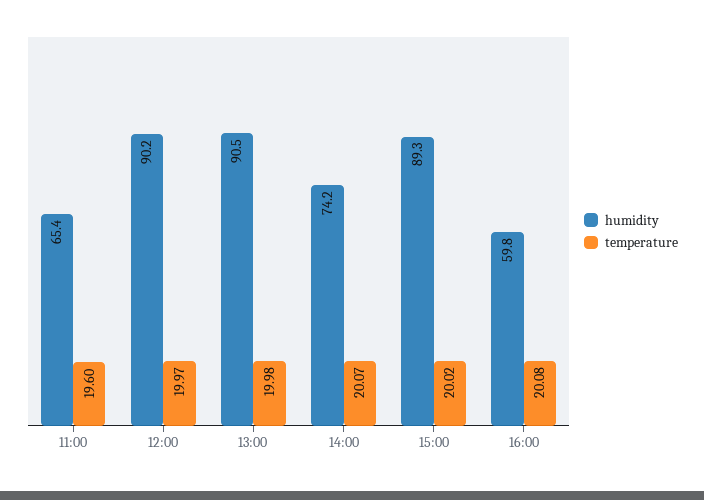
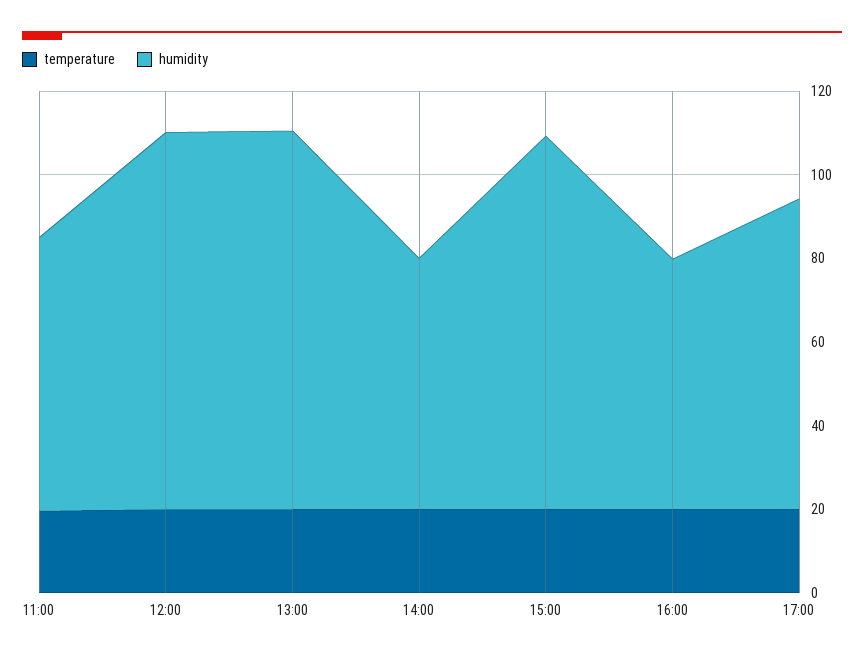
humidity, 14:00: 74.2 -> 60
temperature, 17:00: none -> 20
humidity, 17:00: none -> 75

